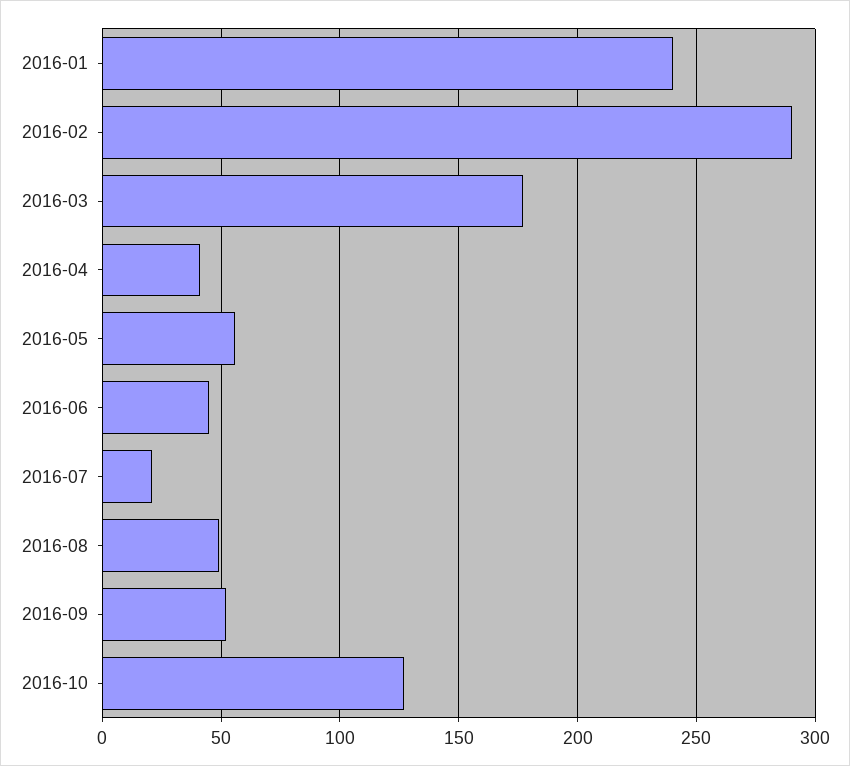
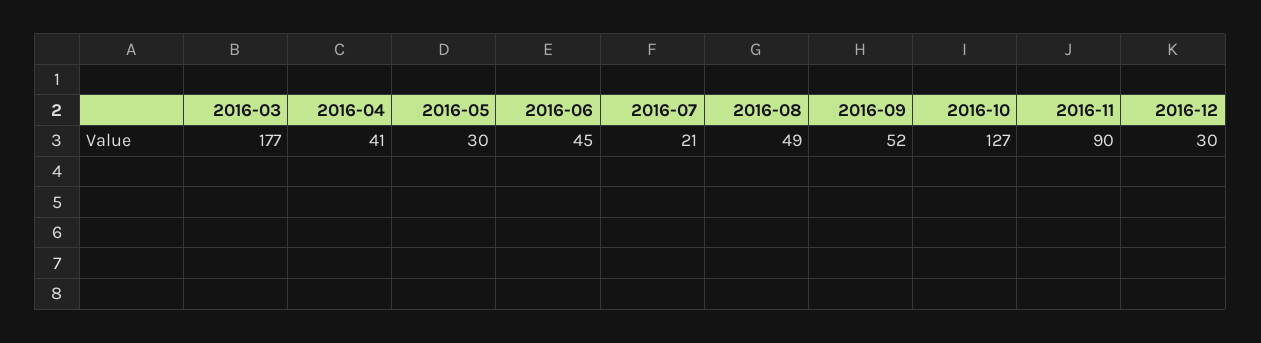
2016-01: 240 -> none
2016-02: 290 -> none
2016-05: 55 -> 30
2016-11: none -> 90
2016-12: none -> 30

